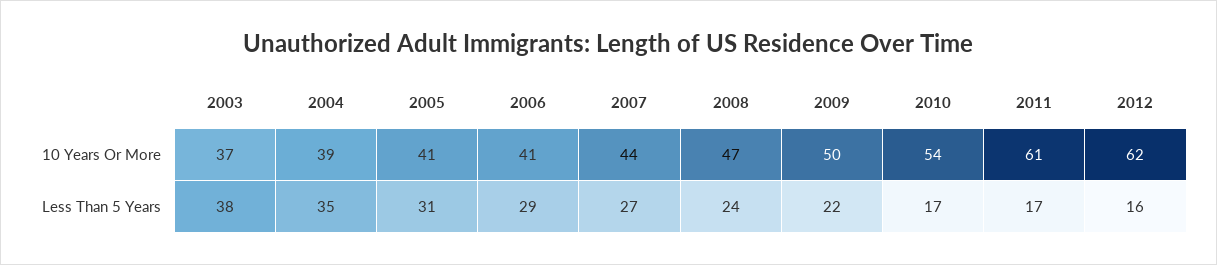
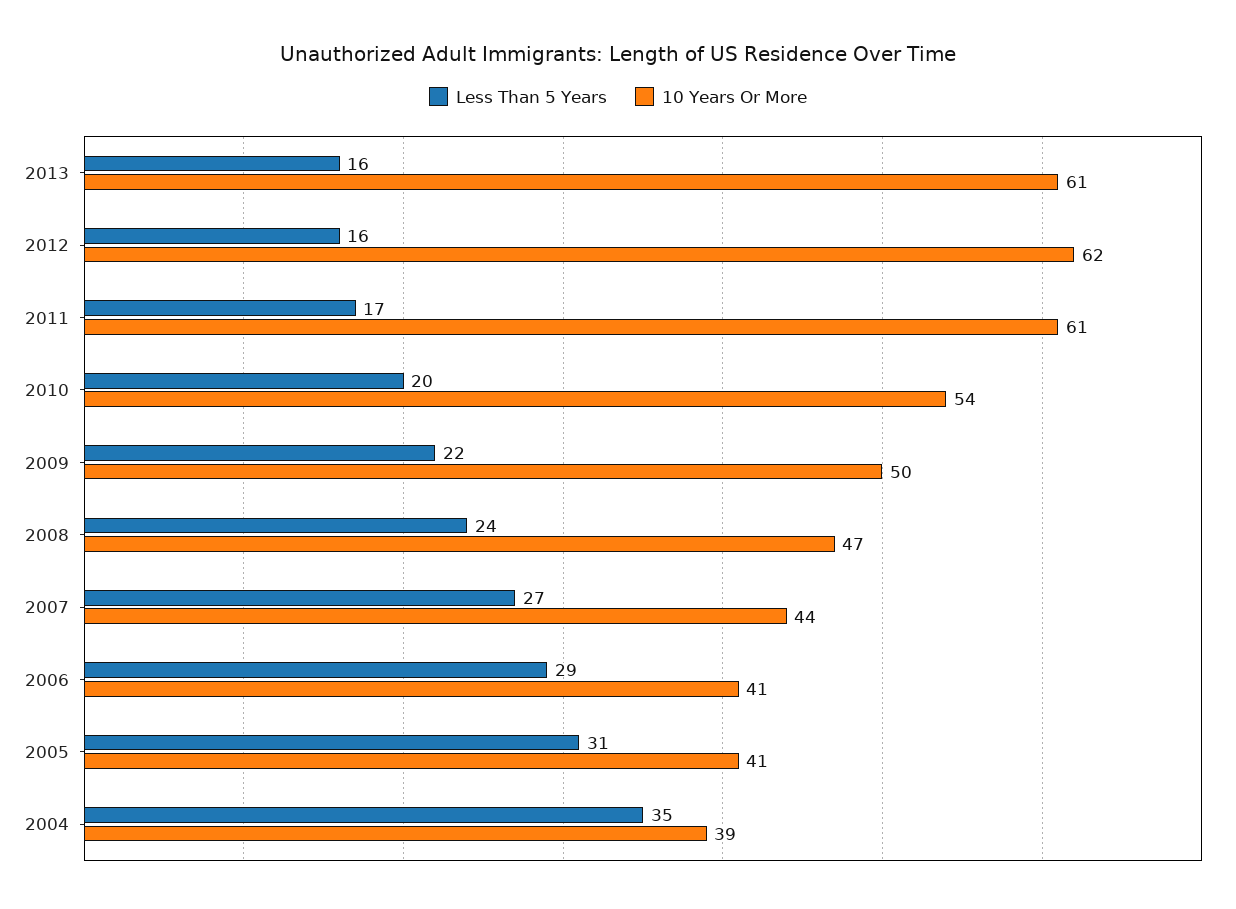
10 Years Or More, 2003: 37 -> none
Less Than 5 Years, 2003: 38 -> none
Less Than 5 Years, 2010: 17 -> 20
Less Than 5 Years, 2013: none -> 16
10 Years Or More, 2013: none -> 61

